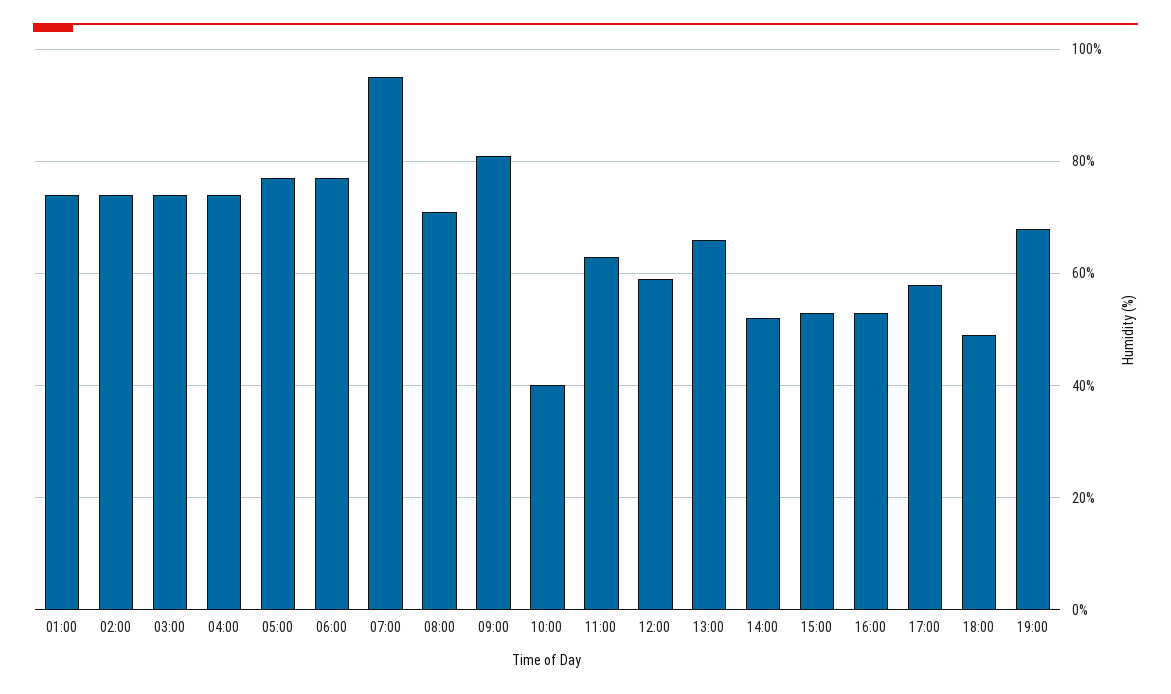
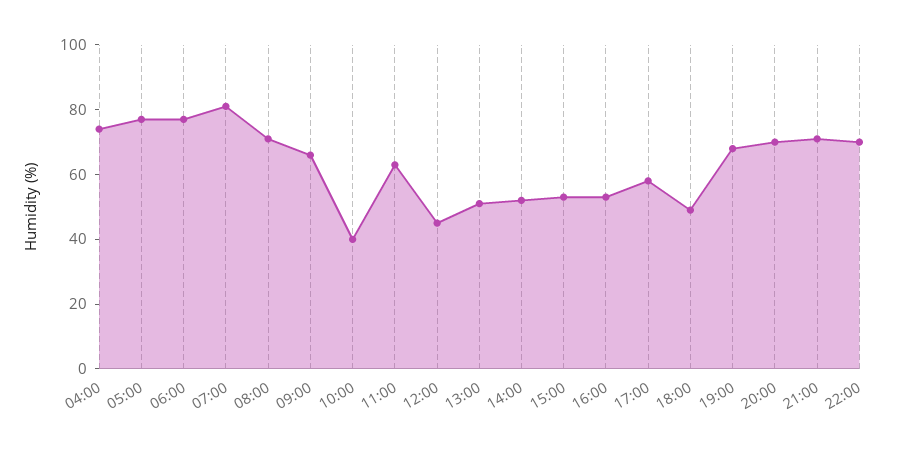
01:00: 75 -> none
02:00: 75 -> none
03:00: 75 -> none
07:00: 95 -> 80
09:00: 80 -> 65
12:00: 60 -> 45
13:00: 65 -> 50
20:00: none -> 70
21:00: none -> 70
22:00: none -> 70

